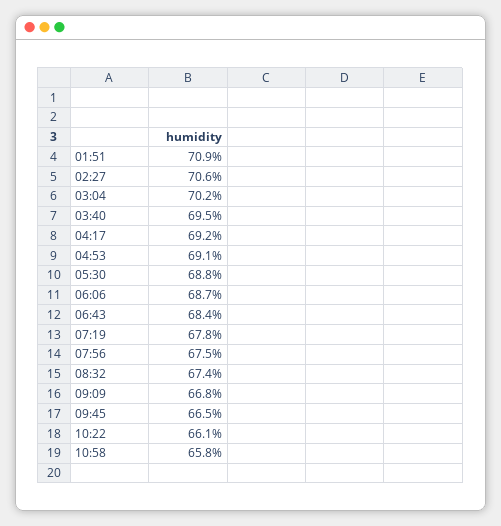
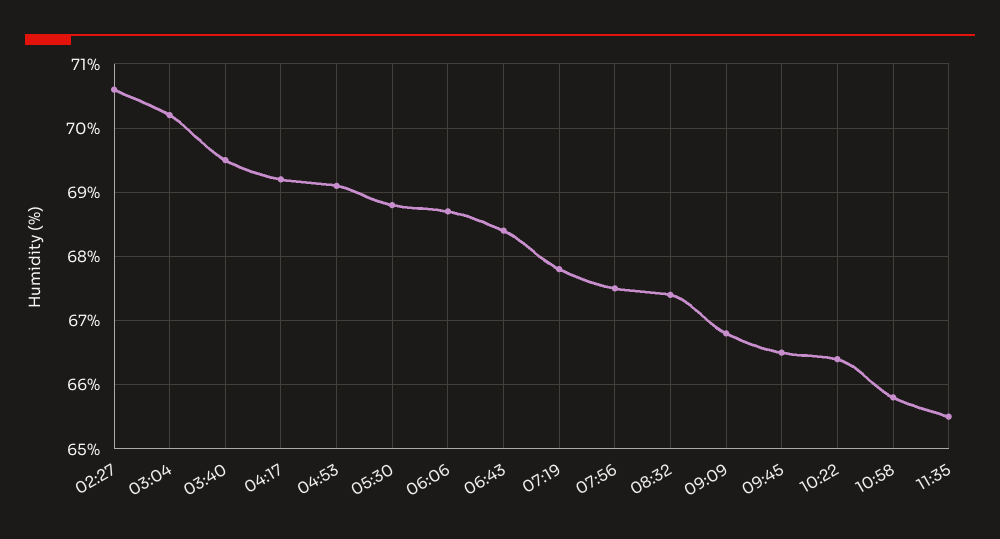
01:51: 70.9 -> none
10:22: 66.1 -> 66.4
11:35: none -> 65.5

